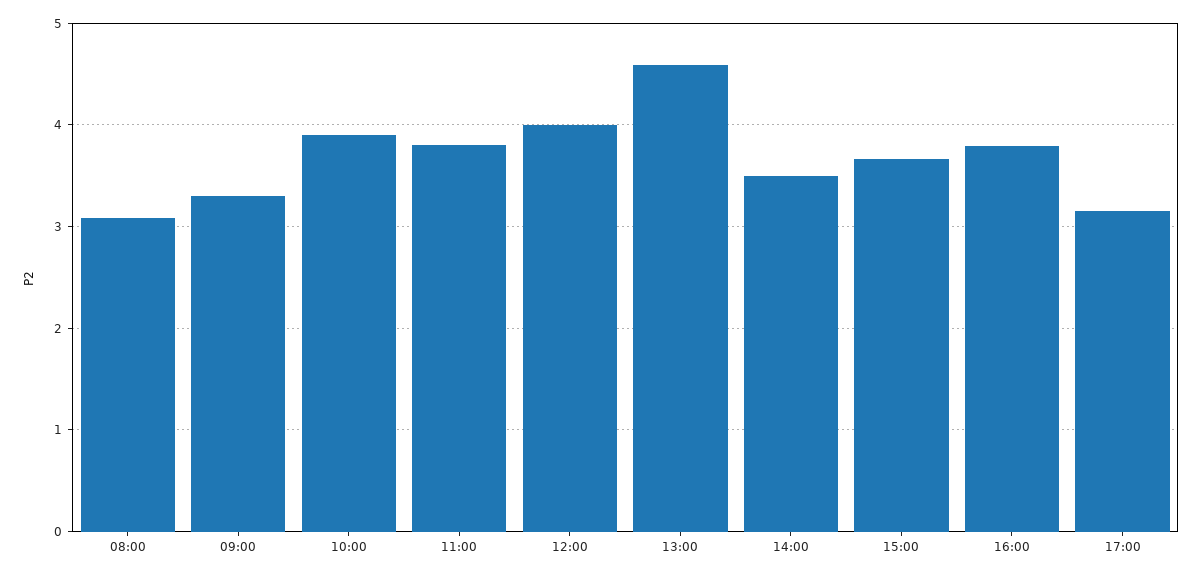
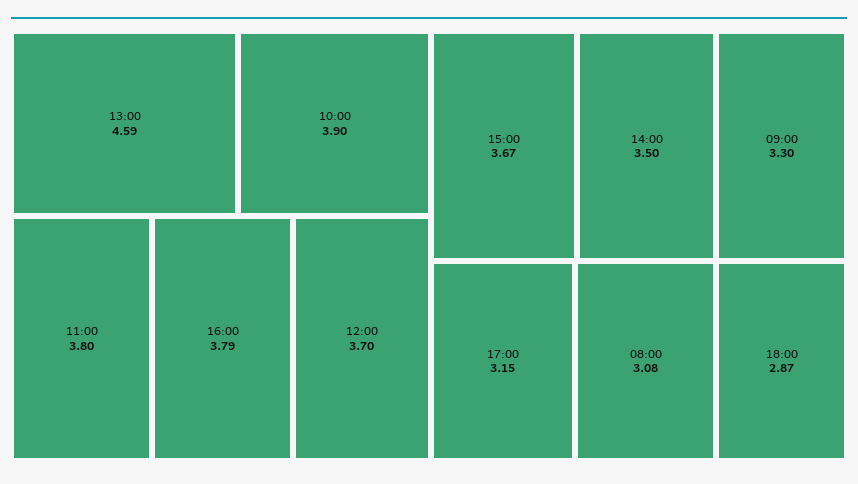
12:00: 4 -> 3.7
18:00: none -> 2.87

